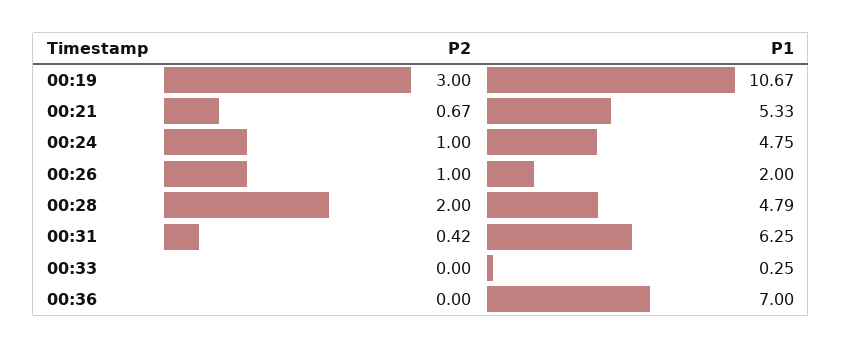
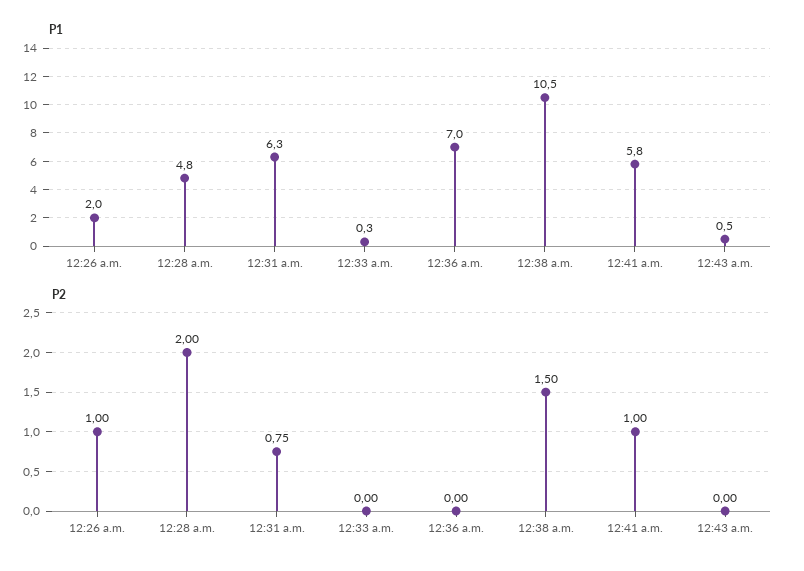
P2, 00:19: 3 -> none
P1, 00:19: 10.67 -> none
P2, 00:21: 0.67 -> none
P1, 00:21: 5.33 -> none
P2, 00:24: 1 -> none
P1, 00:24: 4.75 -> none
P2, 00:31: 0.42 -> 0.75
P1, 12:38 a.m.: none -> 10.5
P1, 12:41 a.m.: none -> 5.8
P1, 12:43 a.m.: none -> 0.5
P2, 12:38 a.m.: none -> 1.5
P2, 12:41 a.m.: none -> 1
P2, 12:43 a.m.: none -> 0

